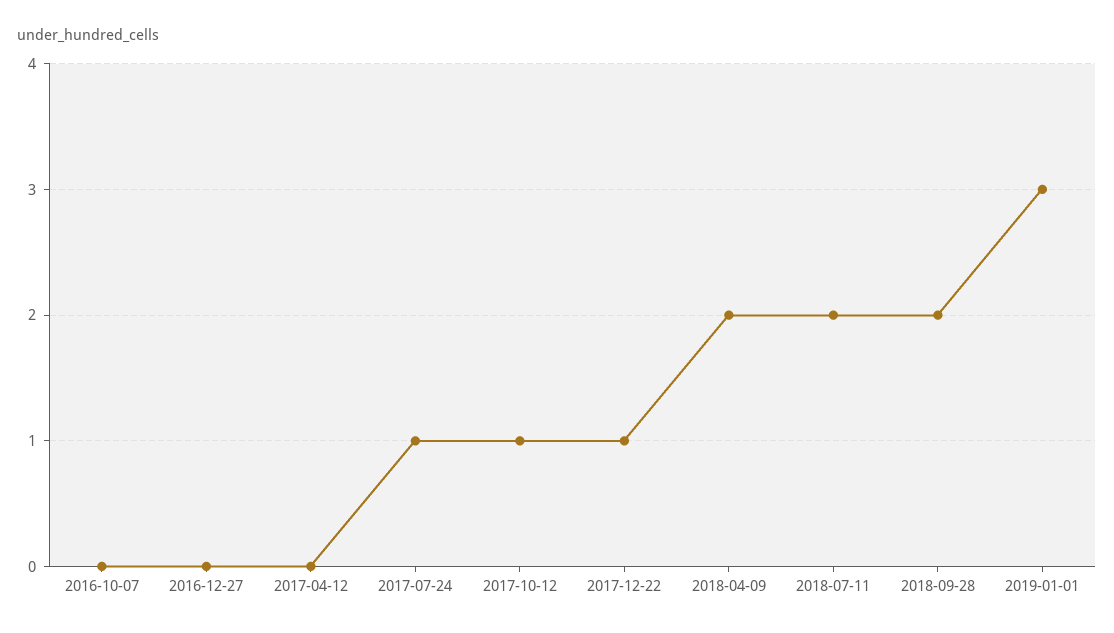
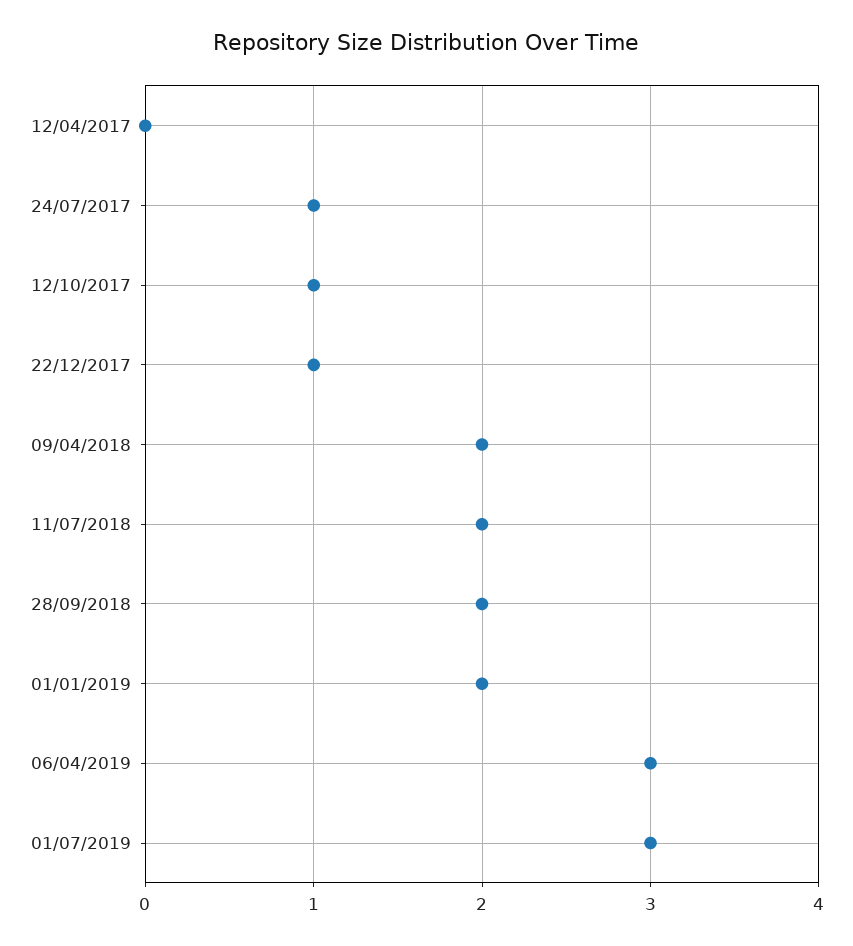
2016-10-07: 0 -> none
2016-12-27: 0 -> none
2019-01-01: 3 -> 2
06/04/2019: none -> 3
01/07/2019: none -> 3

